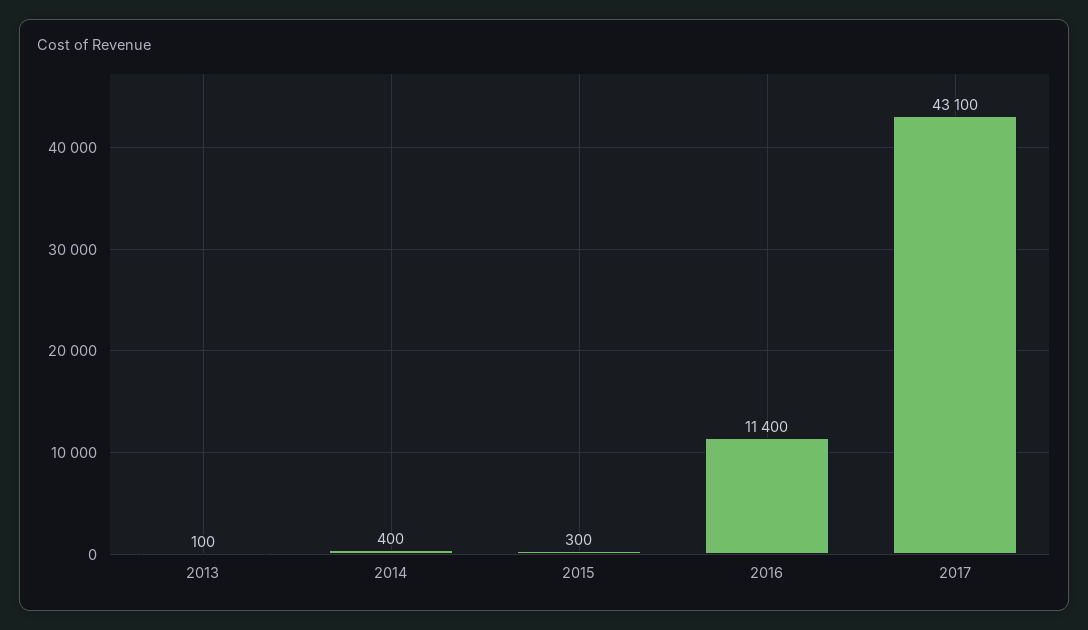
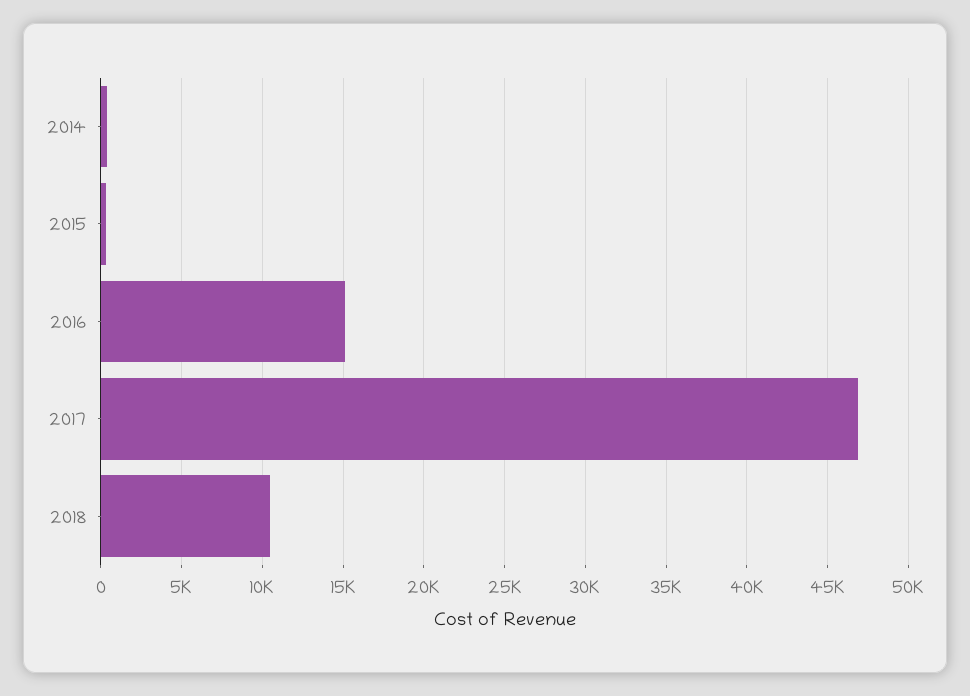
2013: 100 -> none
2016: 11400 -> 15000
2017: 43100 -> 47000
2018: none -> 10500

